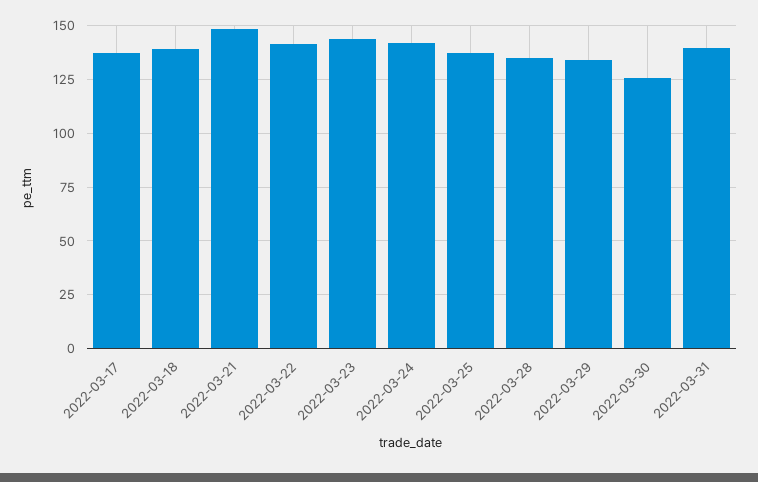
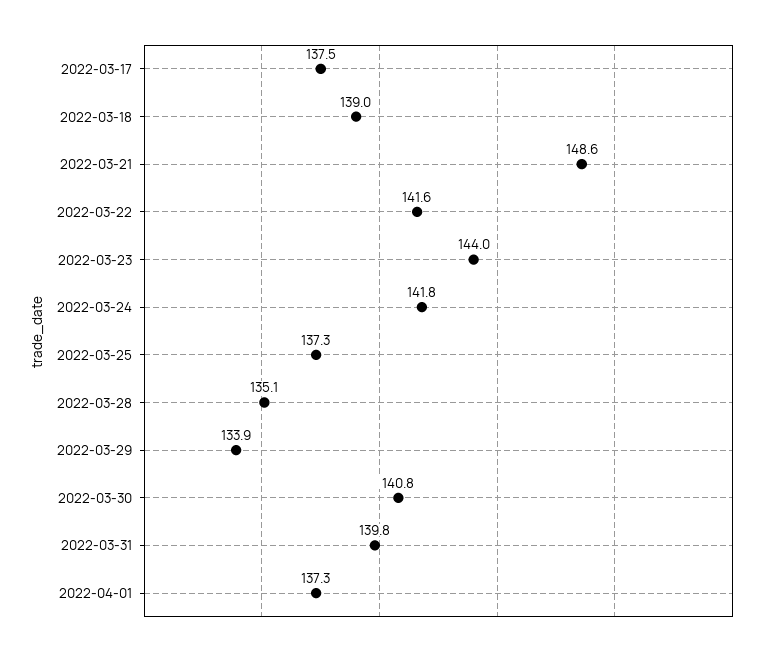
2022-03-30: 125 -> 140.8
2022-04-01: none -> 137.3

